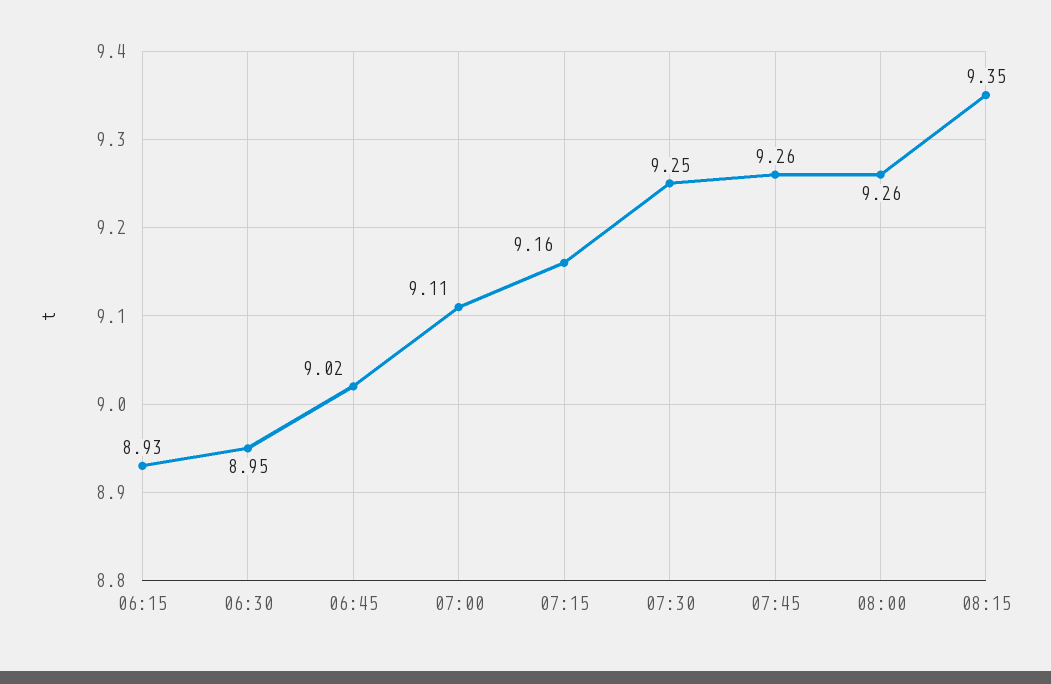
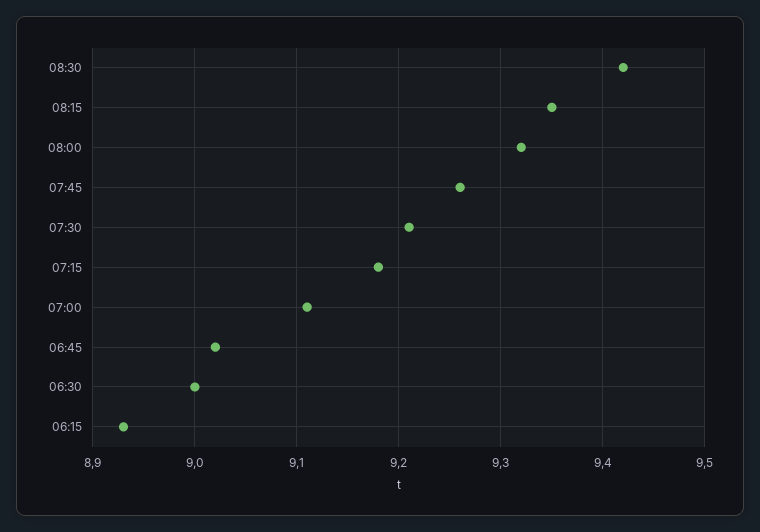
06:30: 8.95 -> 9
07:15: 9.16 -> 9.18
07:30: 9.25 -> 9.21
08:00: 9.26 -> 9.32
08:30: none -> 9.42

